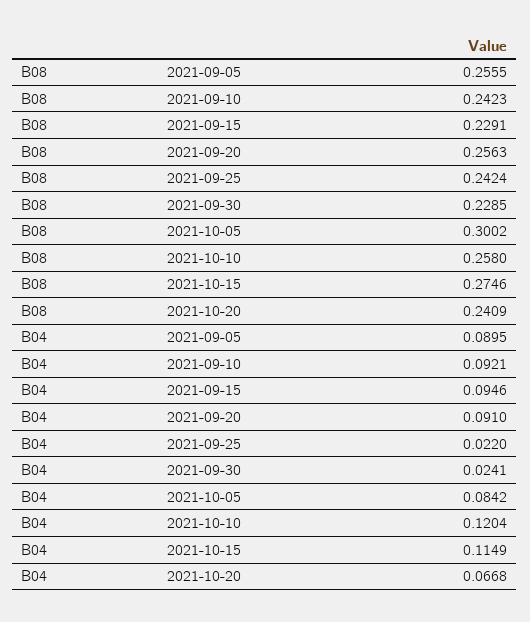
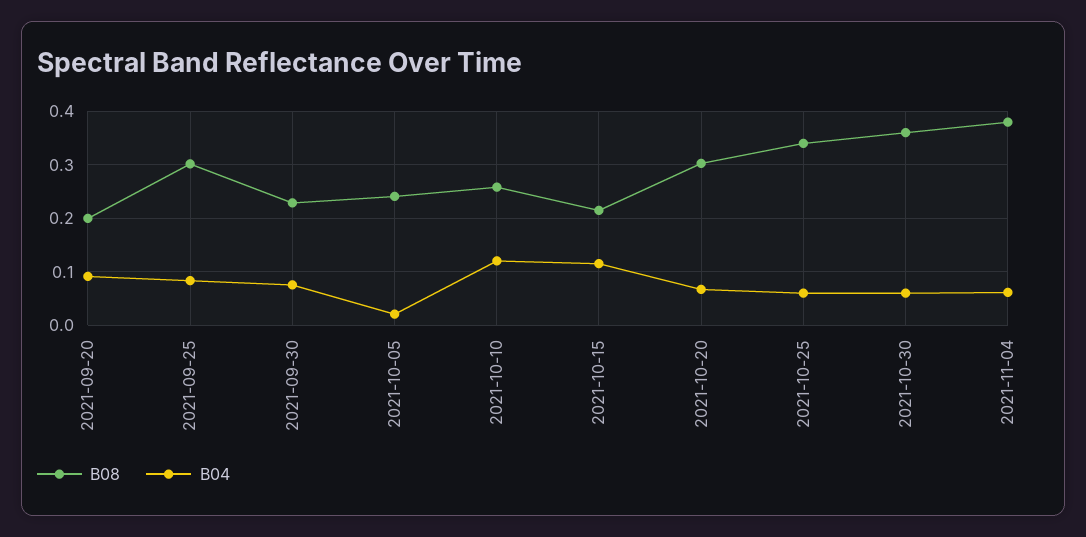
B08, 2021-09-05: 0.2555 -> none
B08, 2021-09-10: 0.2423 -> none
B08, 2021-09-15: 0.2291 -> none
B08, 2021-09-20: 0.2563 -> 0.2
B08, 2021-09-25: 0.2424 -> 0.3
B08, 2021-10-05: 0.3002 -> 0.24
B08, 2021-10-15: 0.2746 -> 0.22
B08, 2021-10-20: 0.2409 -> 0.3
B04, 2021-09-05: 0.0895 -> none
B04, 2021-09-10: 0.0921 -> none
B04, 2021-09-15: 0.0946 -> none
B04, 2021-09-25: 0.022 -> 0.08
B04, 2021-09-30: 0.0241 -> 0.08
B04, 2021-10-05: 0.0842 -> 0.02
B08, 2021-10-25: none -> 0.34
B04, 2021-10-25: none -> 0.06
B08, 2021-10-30: none -> 0.36
B04, 2021-10-30: none -> 0.06
B08, 2021-11-04: none -> 0.38
B04, 2021-11-04: none -> 0.06

